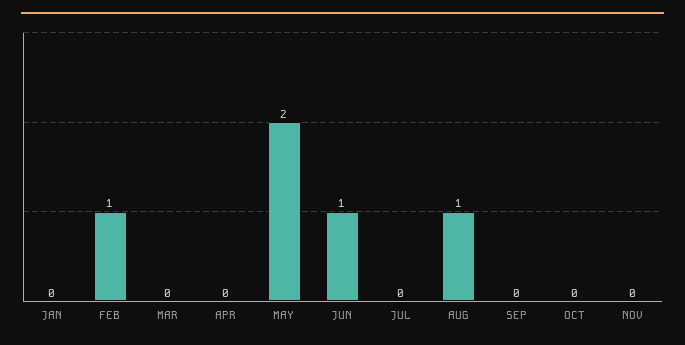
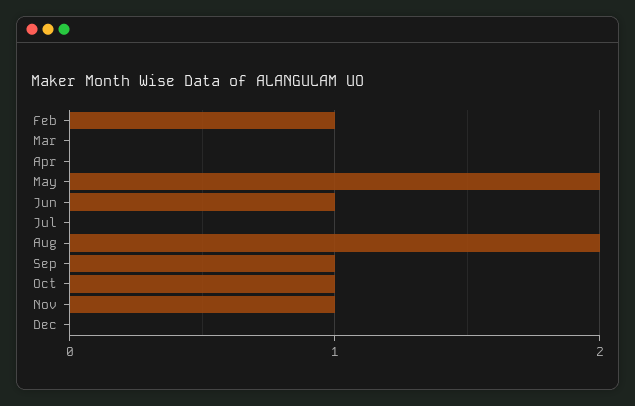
JAN: 0 -> none
AUG: 1 -> 2
SEP: 0 -> 1
OCT: 0 -> 1
NOV: 0 -> 1
Dec: none -> 0

